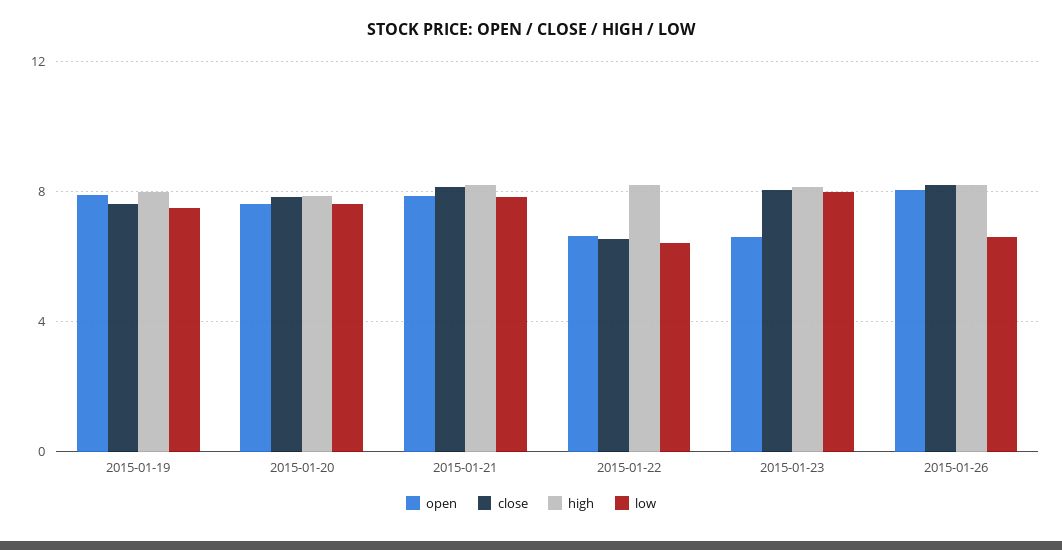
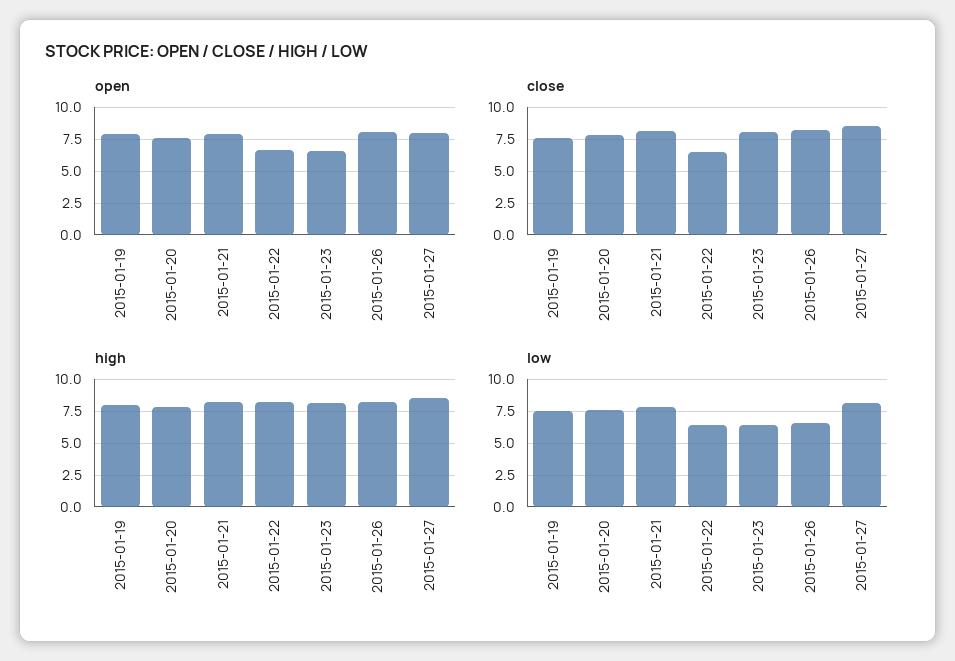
low, 2015-01-23: 8 -> 6.5
open, 2015-01-27: none -> 8
close, 2015-01-27: none -> 8.5
high, 2015-01-27: none -> 8.5
low, 2015-01-27: none -> 8

